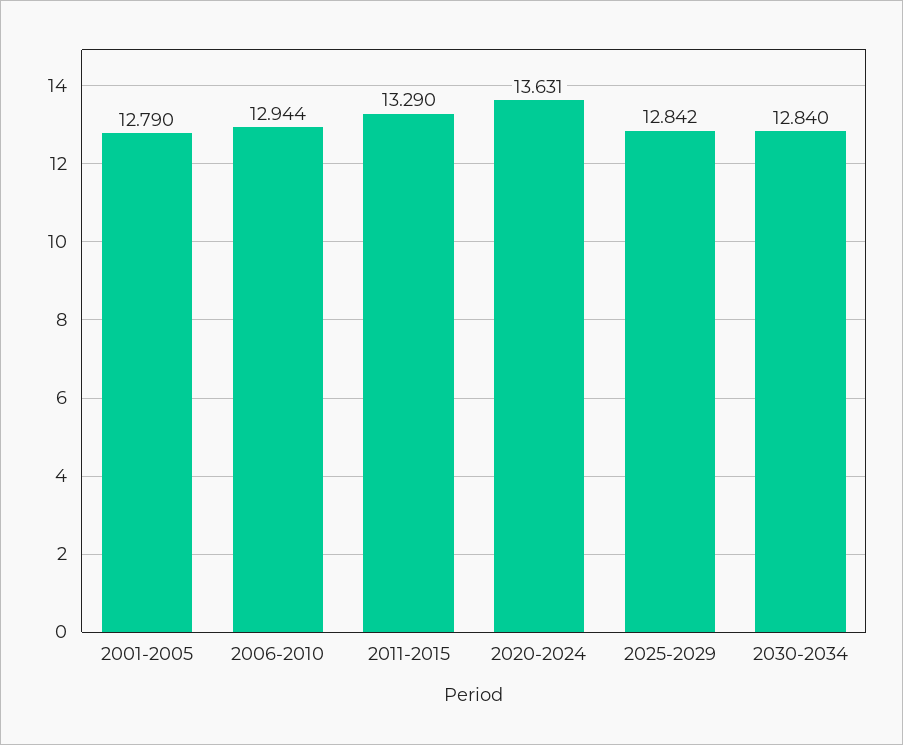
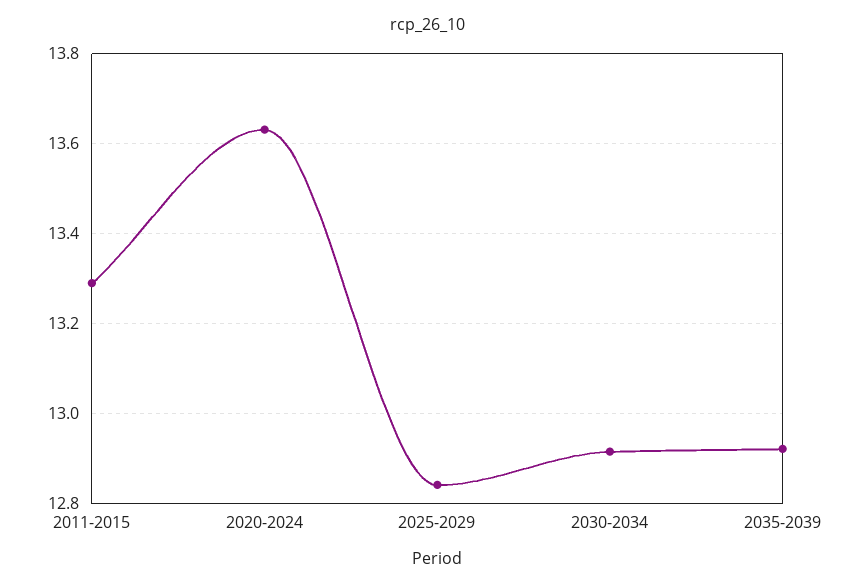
2001-2005: 12.79 -> none
2006-2010: 12.944 -> none
2030-2034: 12.84 -> 12.92
2035-2039: none -> 12.92

